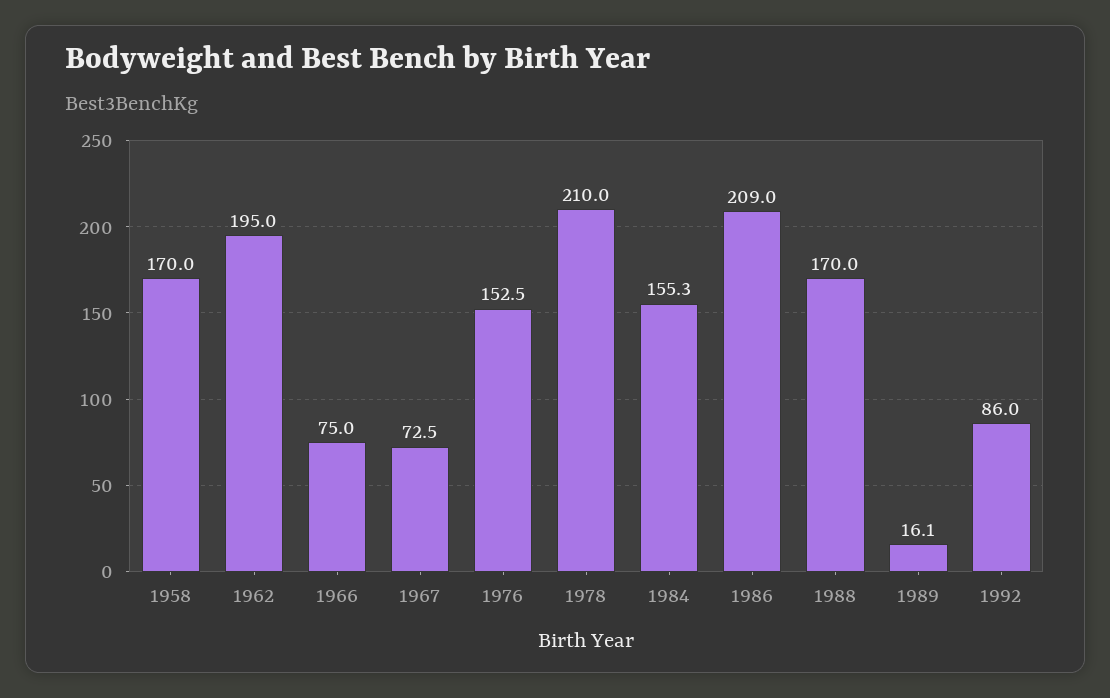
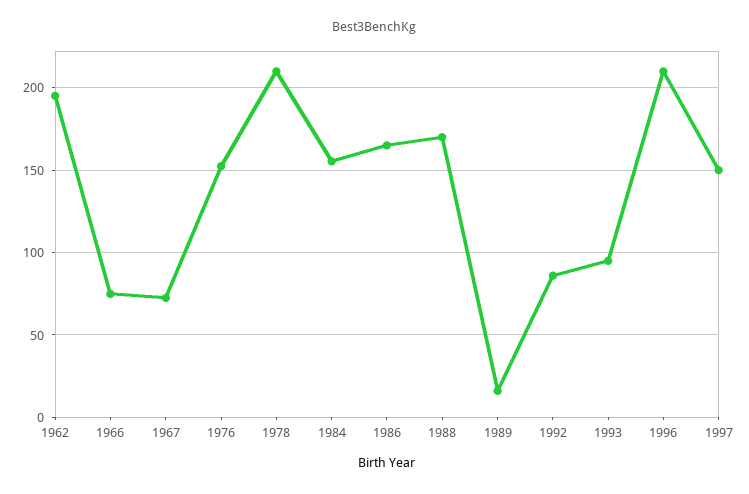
1958: 170 -> none
1986: 209 -> 165
1993: none -> 95
1996: none -> 210
1997: none -> 150

